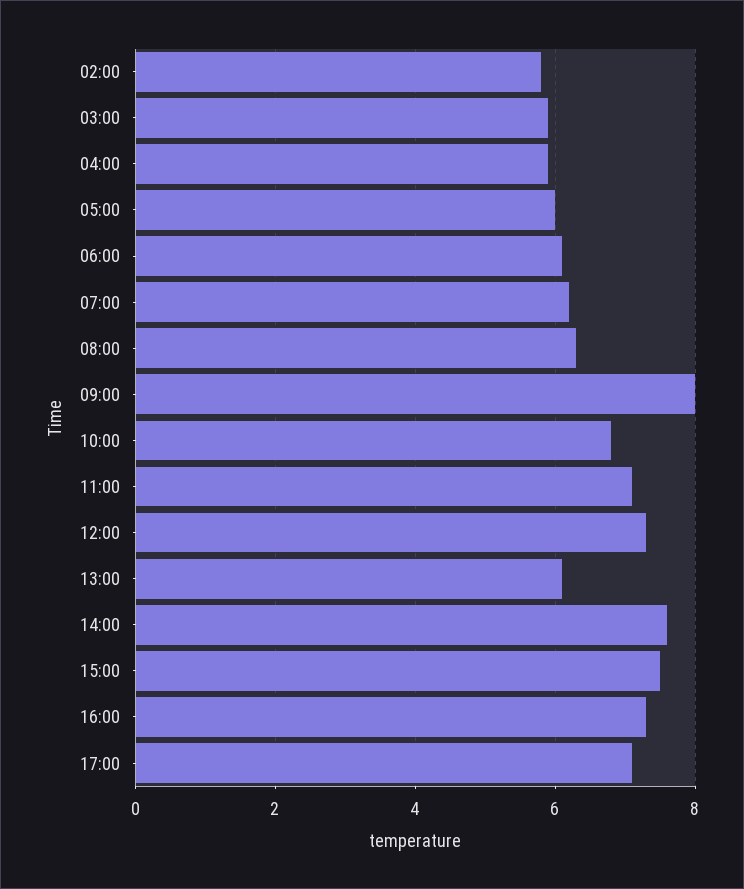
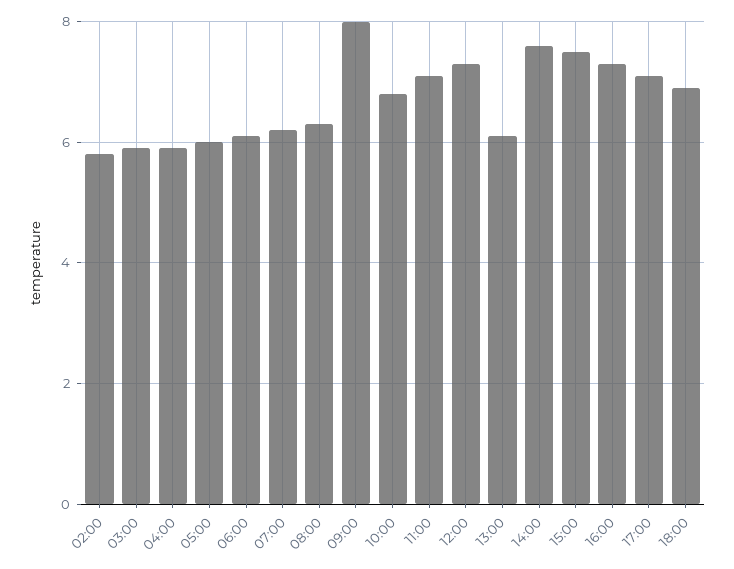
18:00: none -> 7

